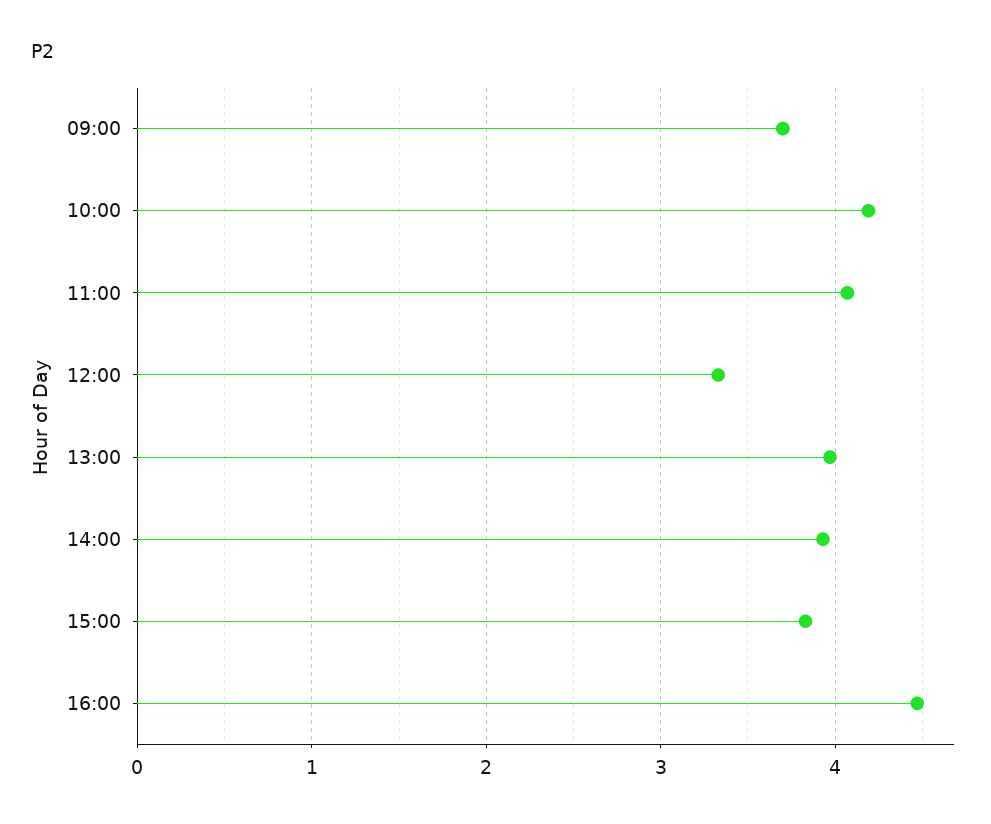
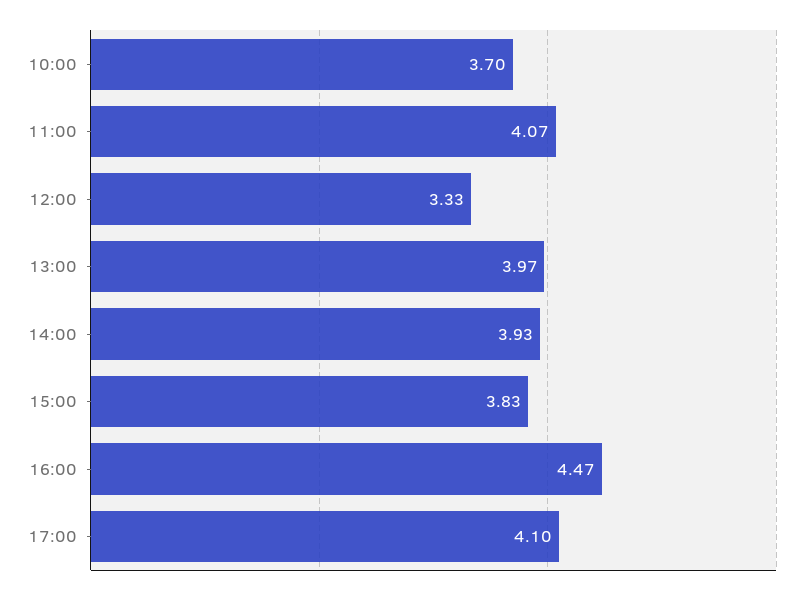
09:00: 3.7 -> none
10:00: 4.2 -> 3.7
17:00: none -> 4.1

